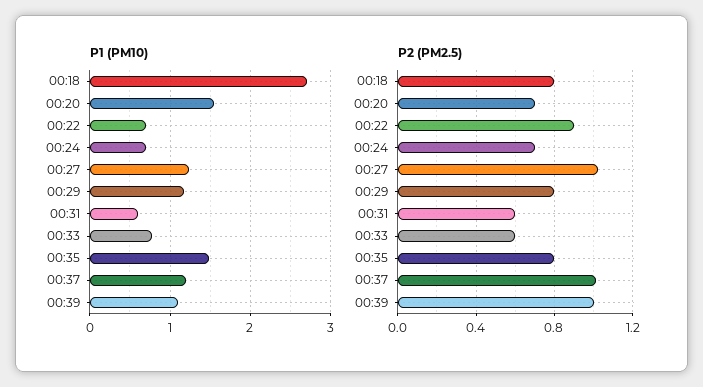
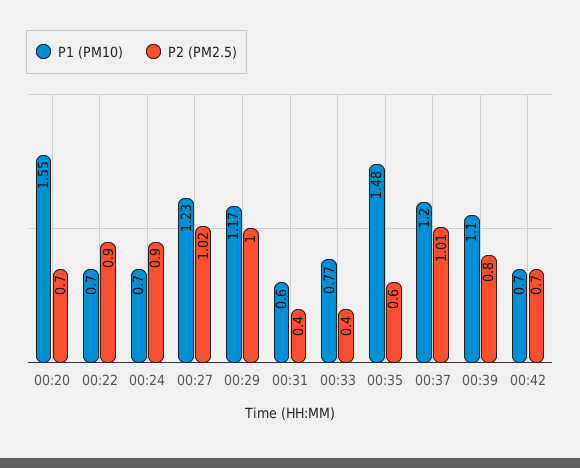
P1 (PM10), 00:18: 2.7 -> none
P2 (PM2.5), 00:18: 0.8 -> none
P2 (PM2.5), 00:24: 0.7 -> 0.9
P2 (PM2.5), 00:29: 0.8 -> 1
P2 (PM2.5), 00:31: 0.6 -> 0.4
P2 (PM2.5), 00:33: 0.6 -> 0.4
P2 (PM2.5), 00:35: 0.8 -> 0.6
P2 (PM2.5), 00:39: 1 -> 0.8
P1 (PM10), 00:42: none -> 0.7
P2 (PM2.5), 00:42: none -> 0.7

